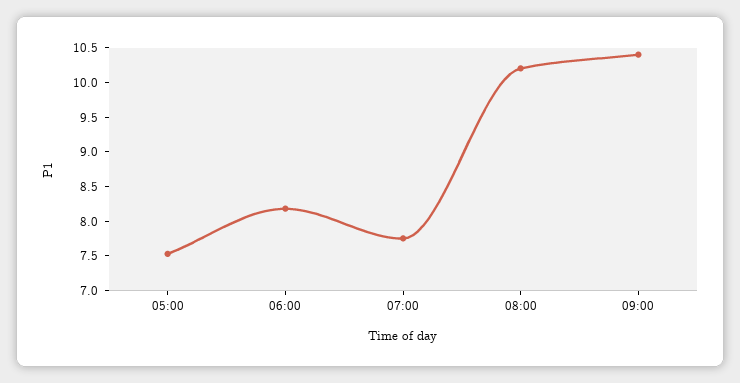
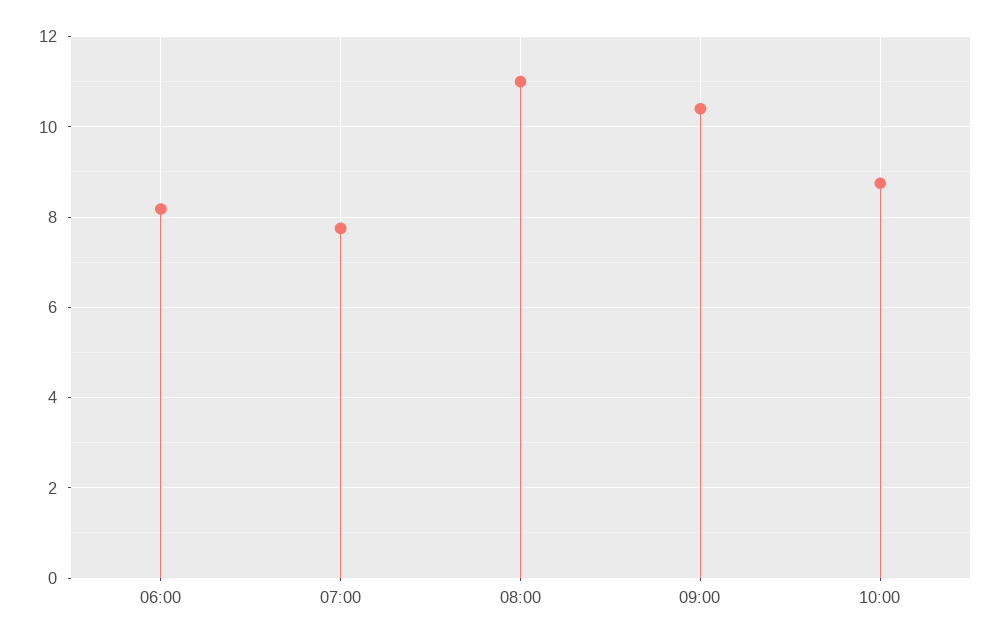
05:00: 7.5 -> none
08:00: 10.25 -> 11
10:00: none -> 8.8

